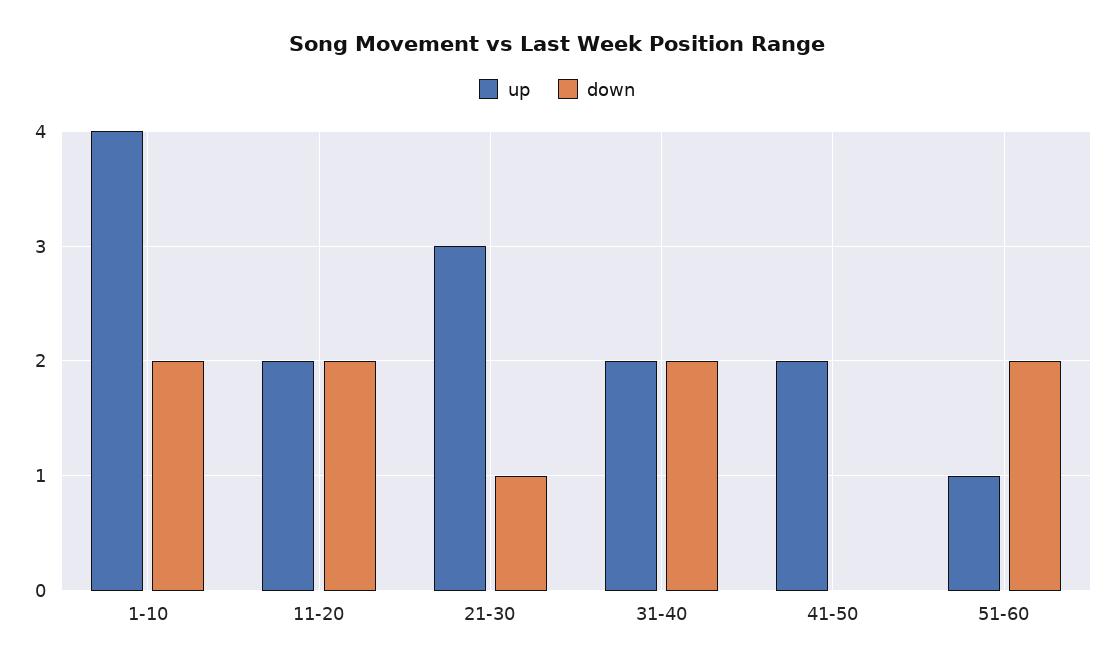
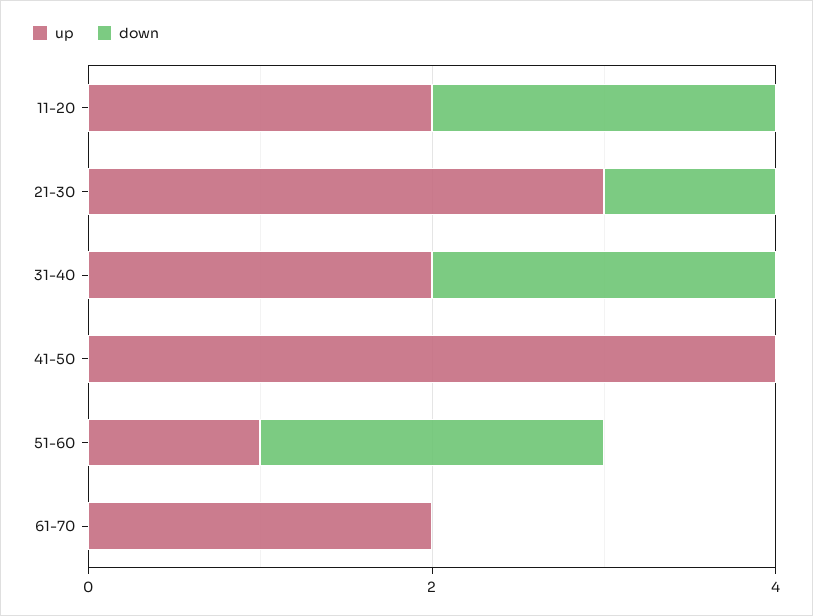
up, 1-10: 4 -> none
down, 1-10: 2 -> none
up, 41-50: 2 -> 4
up, 61-70: none -> 2
down, 61-70: none -> 0

